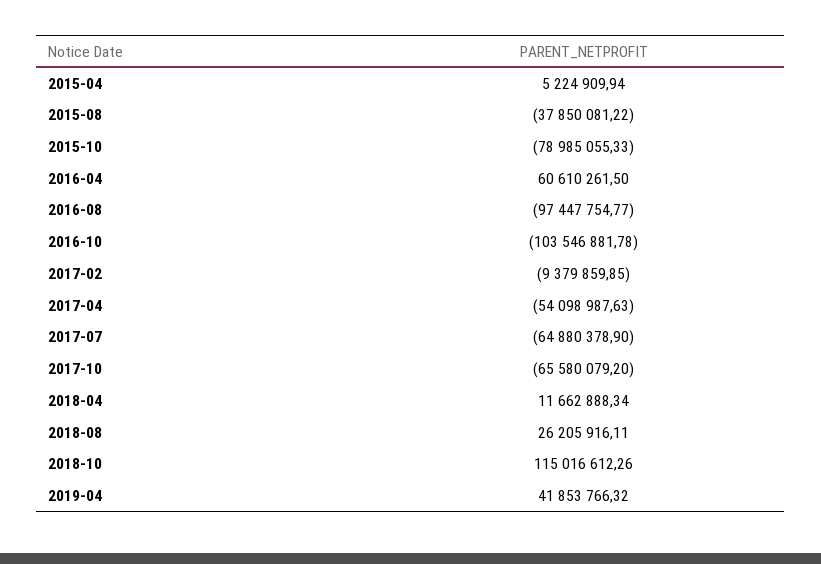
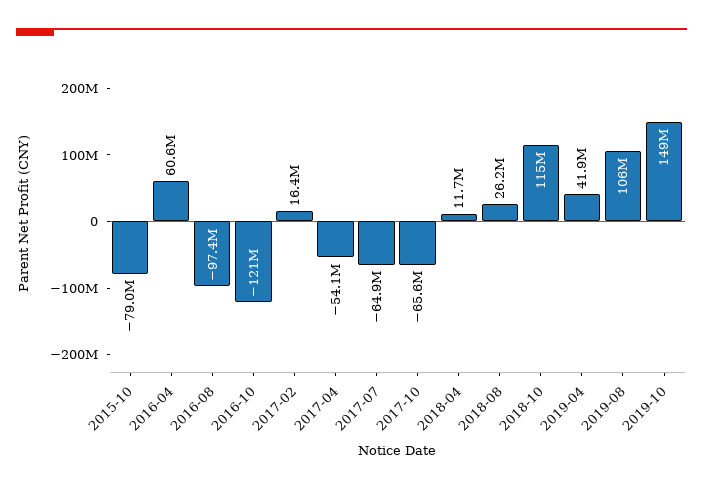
2015-04: 5224909.94 -> none
2015-08: -37850081.22 -> none
2016-10: -103546881.78 -> -121000000
2017-02: -9379859.85 -> 16400000
2019-08: none -> 106000000
2019-10: none -> 149000000

